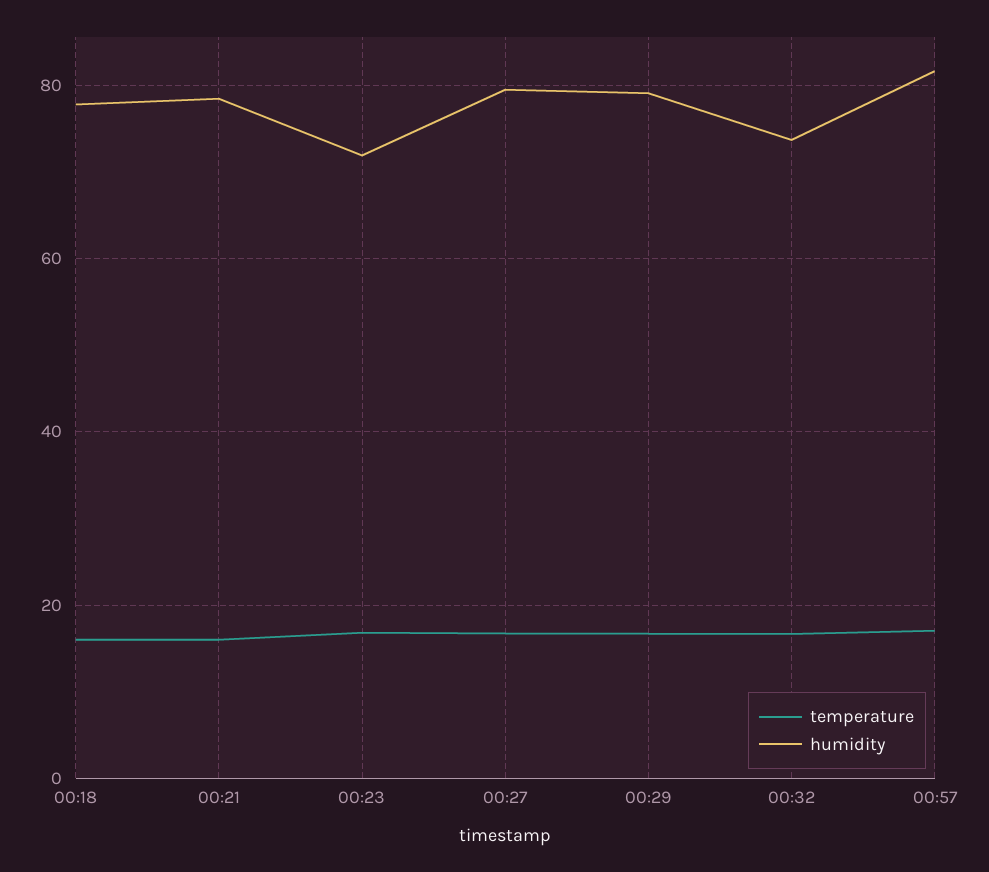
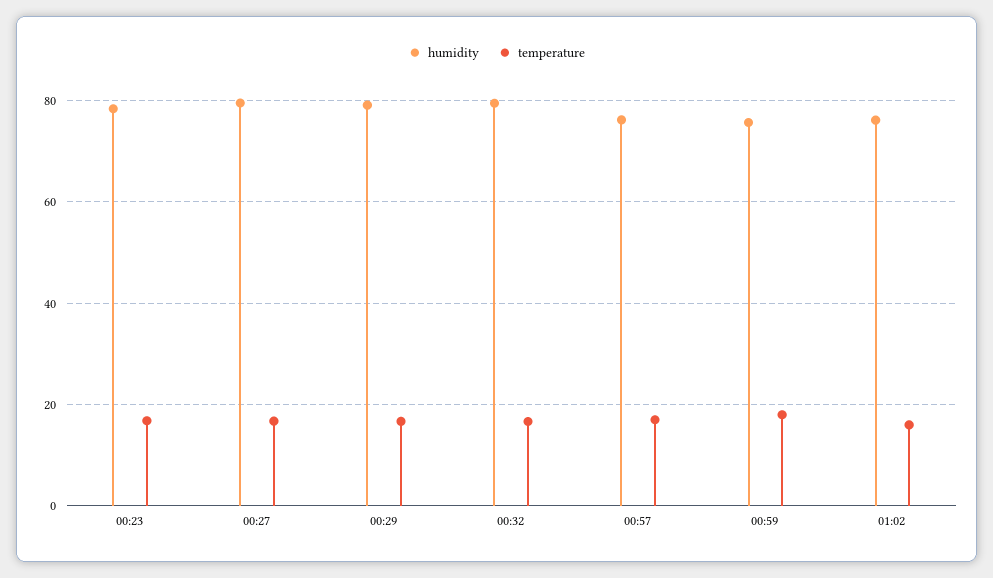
temperature, 00:18: 16 -> none
humidity, 00:18: 78 -> none
temperature, 00:21: 16 -> none
humidity, 00:21: 78 -> none
humidity, 00:23: 72 -> 78
humidity, 00:32: 74 -> 80
humidity, 00:57: 82 -> 76
humidity, 00:59: none -> 76
temperature, 00:59: none -> 18
humidity, 01:02: none -> 76
temperature, 01:02: none -> 16

